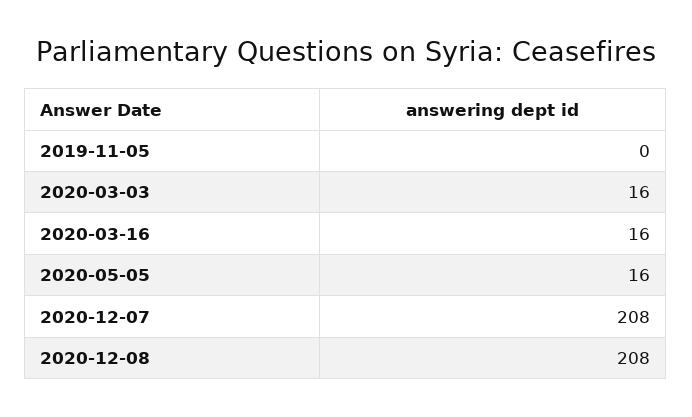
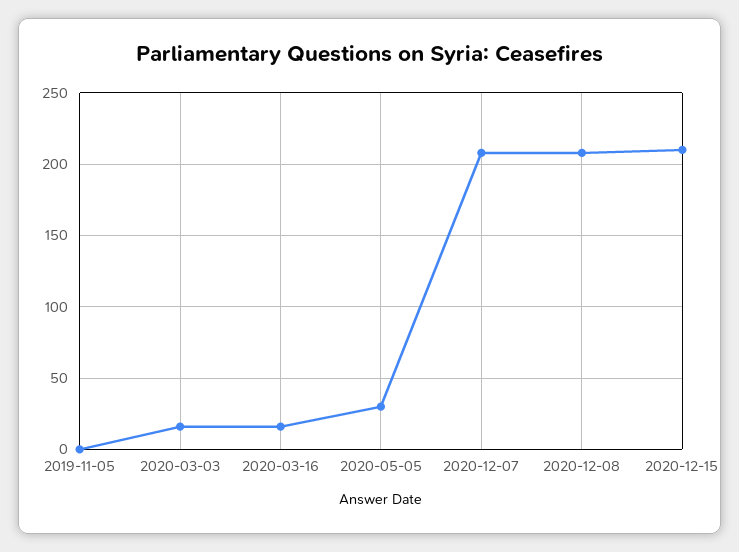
2020-05-05: 16 -> 30
2020-12-15: none -> 210

